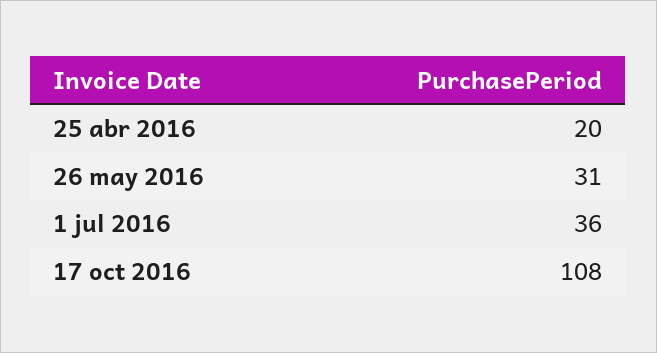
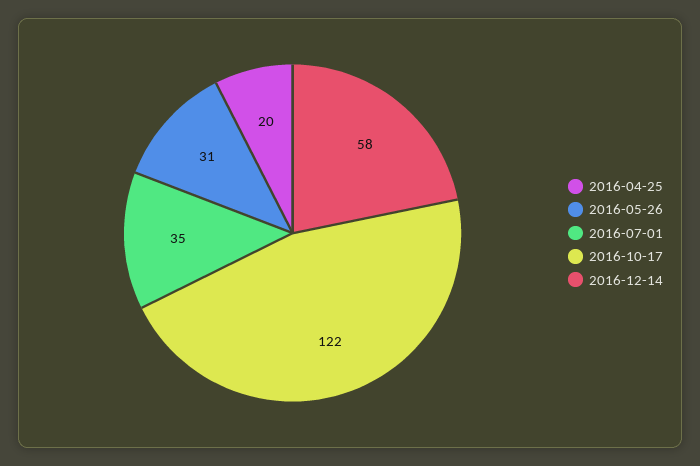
1 jul 2016: 36 -> 35
17 oct 2016: 108 -> 122
2016-12-14: none -> 58

